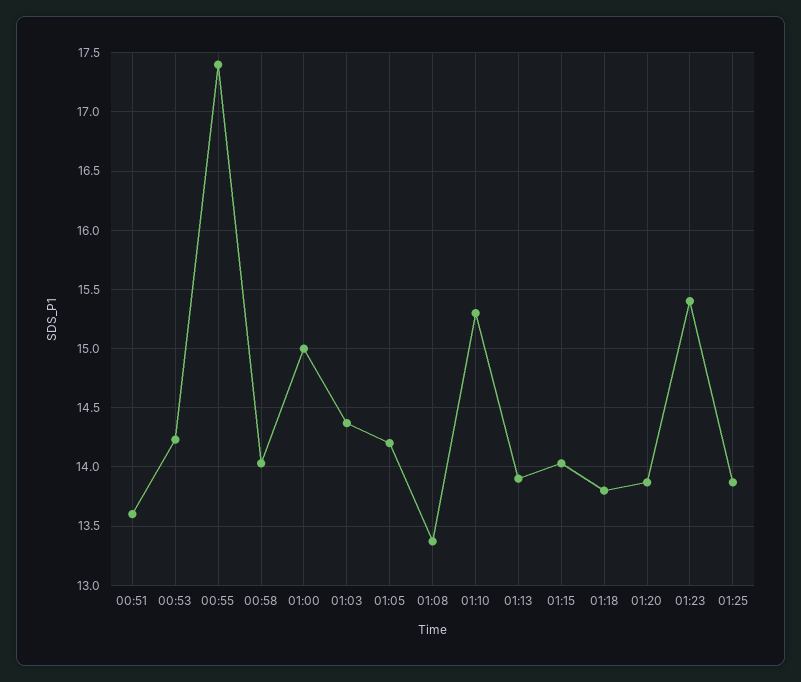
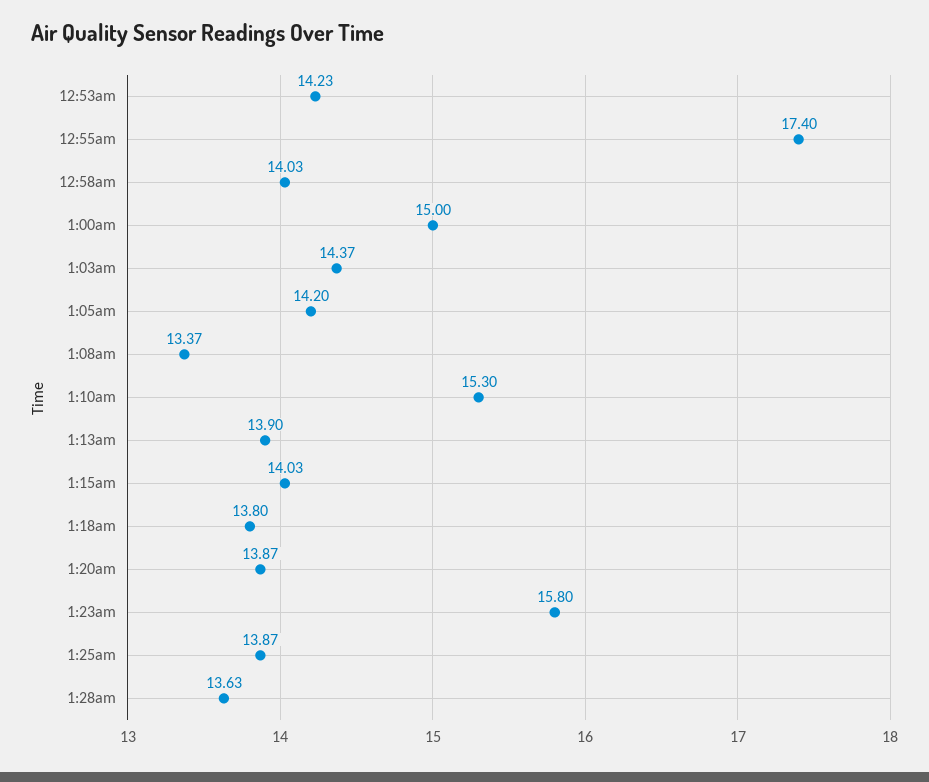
00:51: 13.6 -> none
01:23: 15.4 -> 15.8
1:28am: none -> 13.63

